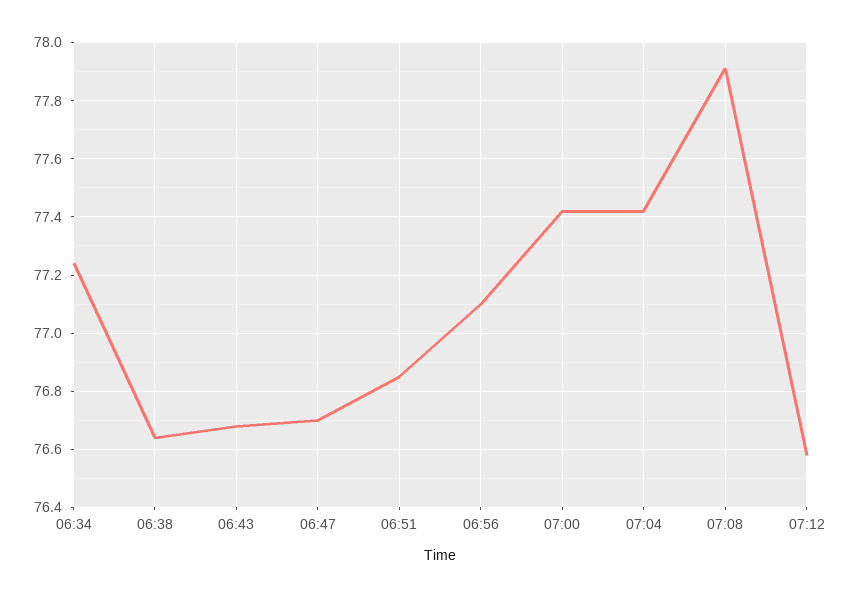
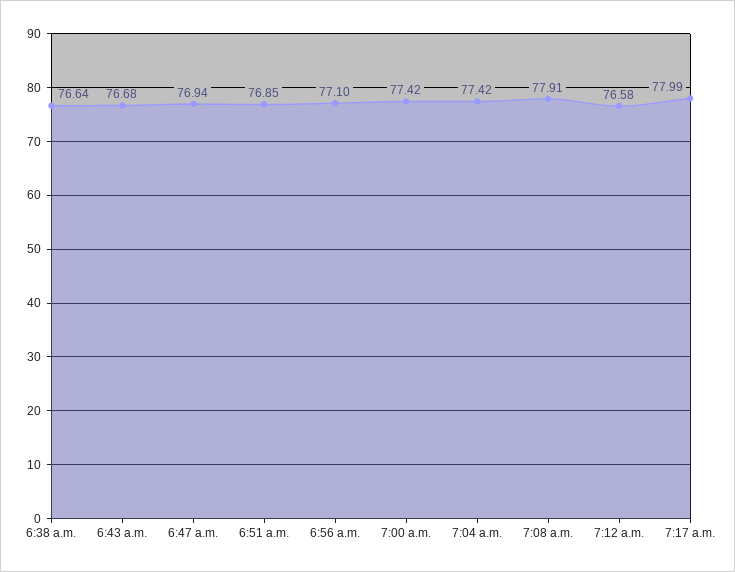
06:34: 77.25 -> none
06:47: 76.7 -> 76.94
7:17 a.m.: none -> 77.99

